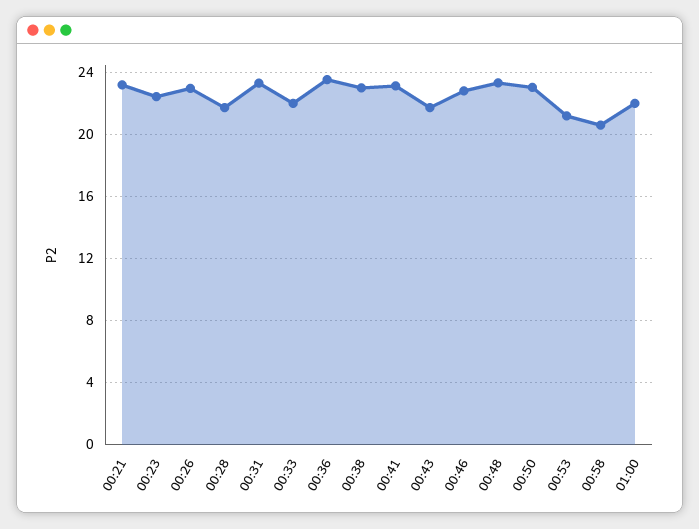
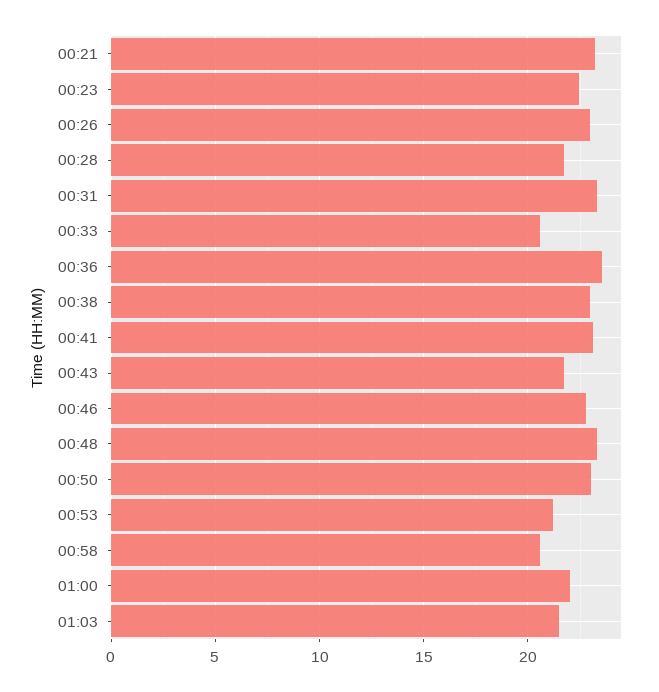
00:33: 22 -> 20.5
01:03: none -> 21.5

